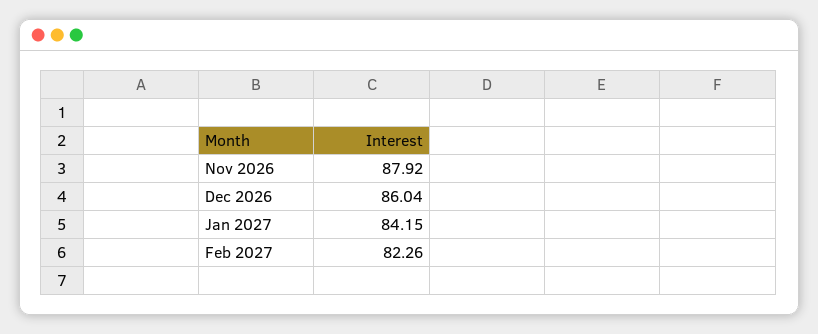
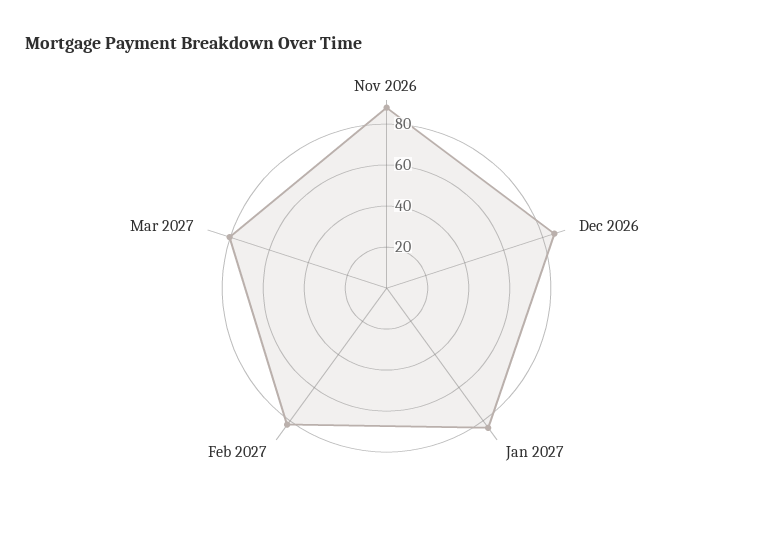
Mar 2027: none -> 80

